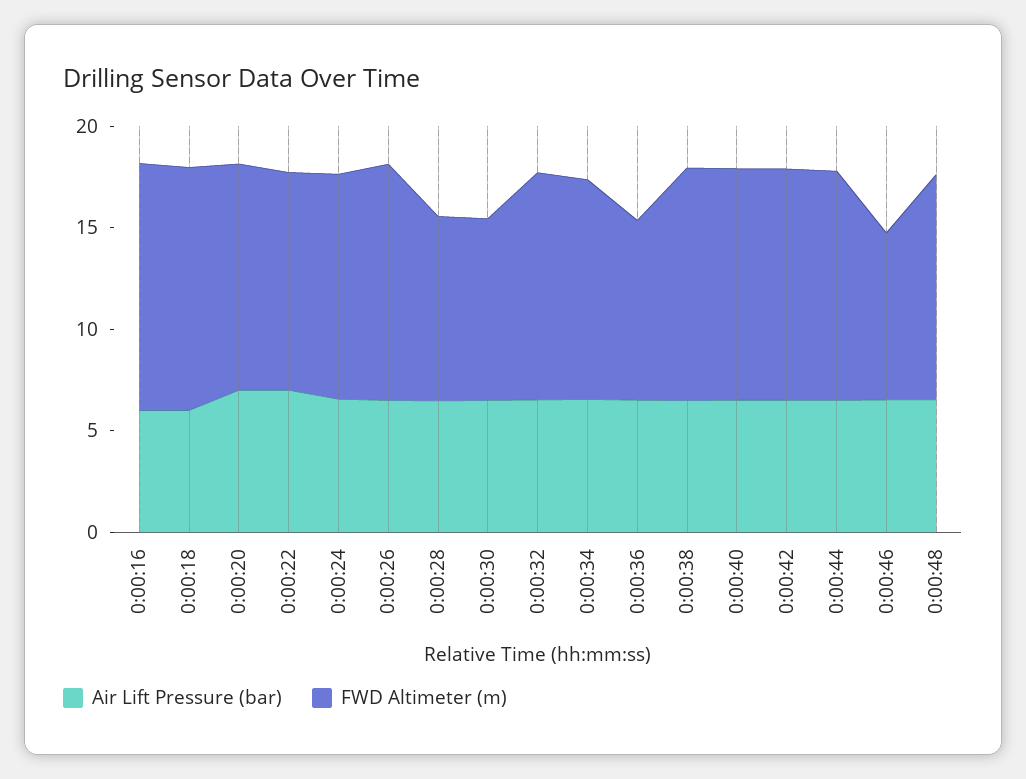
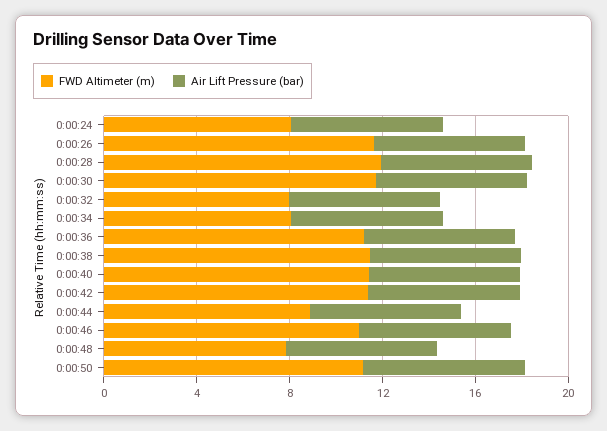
Air Lift Pressure (bar), 0:00:16: 6 -> none
FWD Altimeter (m), 0:00:16: 12 -> none
Air Lift Pressure (bar), 0:00:18: 6 -> none
FWD Altimeter (m), 0:00:18: 12 -> none
Air Lift Pressure (bar), 0:00:20: 7 -> none
FWD Altimeter (m), 0:00:20: 11 -> none
Air Lift Pressure (bar), 0:00:22: 7 -> none
FWD Altimeter (m), 0:00:22: 11 -> none
FWD Altimeter (m), 0:00:24: 11 -> 8
FWD Altimeter (m), 0:00:28: 9 -> 12
FWD Altimeter (m), 0:00:30: 9 -> 12
FWD Altimeter (m), 0:00:32: 11 -> 8
FWD Altimeter (m), 0:00:34: 11 -> 8
FWD Altimeter (m), 0:00:36: 9 -> 11
FWD Altimeter (m), 0:00:44: 11 -> 9
FWD Altimeter (m), 0:00:46: 8 -> 11
FWD Altimeter (m), 0:00:48: 11 -> 8
FWD Altimeter (m), 0:00:50: none -> 11
Air Lift Pressure (bar), 0:00:50: none -> 7

